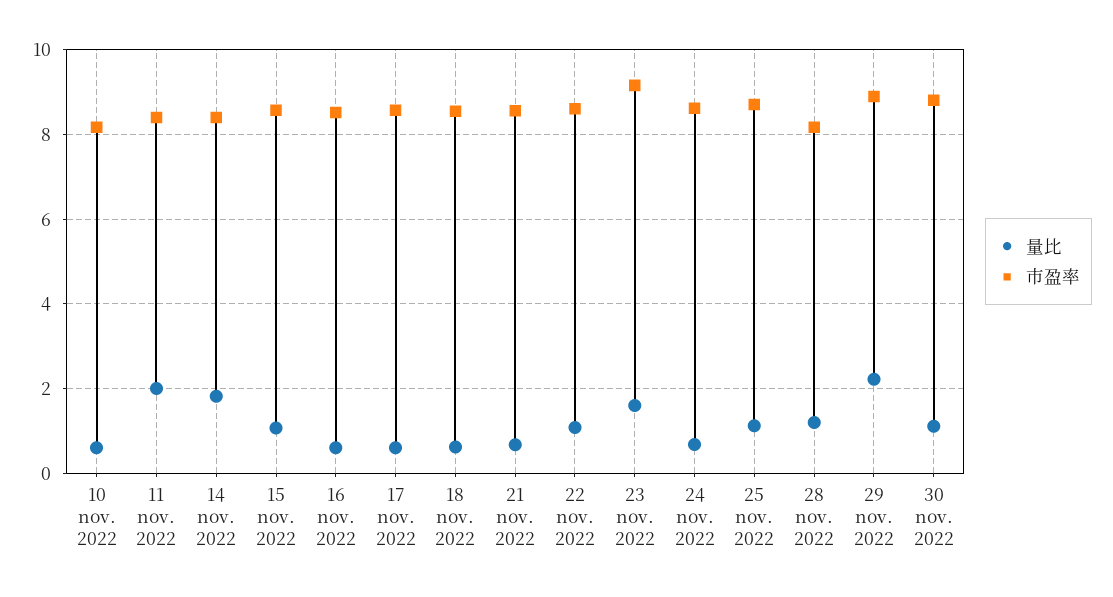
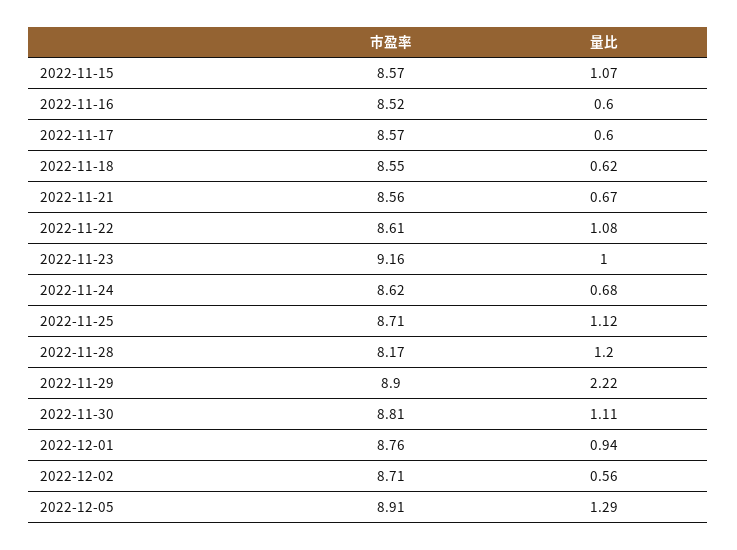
量比, 10 nov. 2022: 0.6 -> none
市盈率, 10 nov. 2022: 8.2 -> none
量比, 11 nov. 2022: 2 -> none
市盈率, 11 nov. 2022: 8.4 -> none
量比, 14 nov. 2022: 1.8 -> none
市盈率, 14 nov. 2022: 8.4 -> none
量比, 23 nov. 2022: 1.6 -> 1
市盈率, 2022-12-01: none -> 8.76
量比, 2022-12-01: none -> 0.94
市盈率, 2022-12-02: none -> 8.71
量比, 2022-12-02: none -> 0.56
市盈率, 2022-12-05: none -> 8.91
量比, 2022-12-05: none -> 1.29

